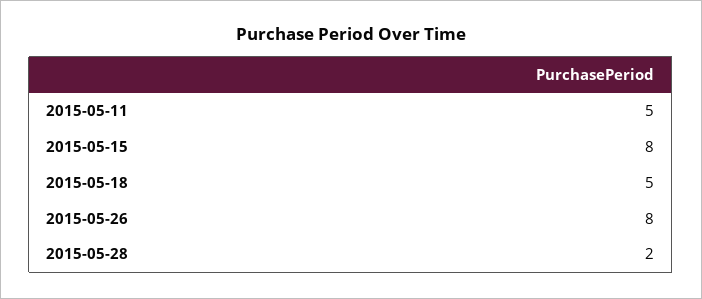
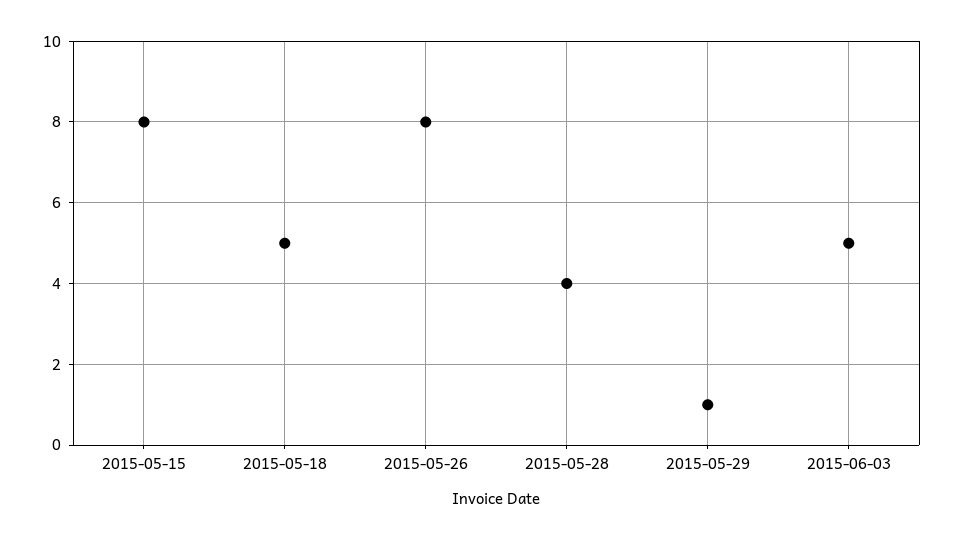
2015-05-11: 5 -> none
2015-05-28: 2 -> 4
2015-05-29: none -> 1
2015-06-03: none -> 5

